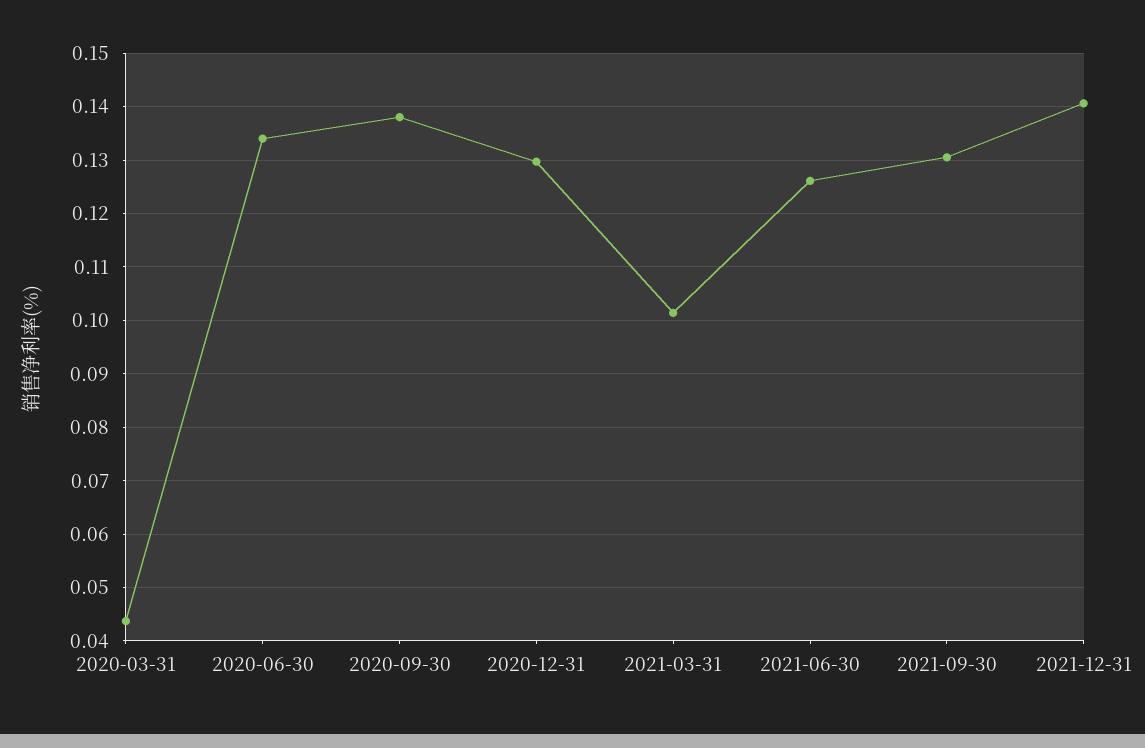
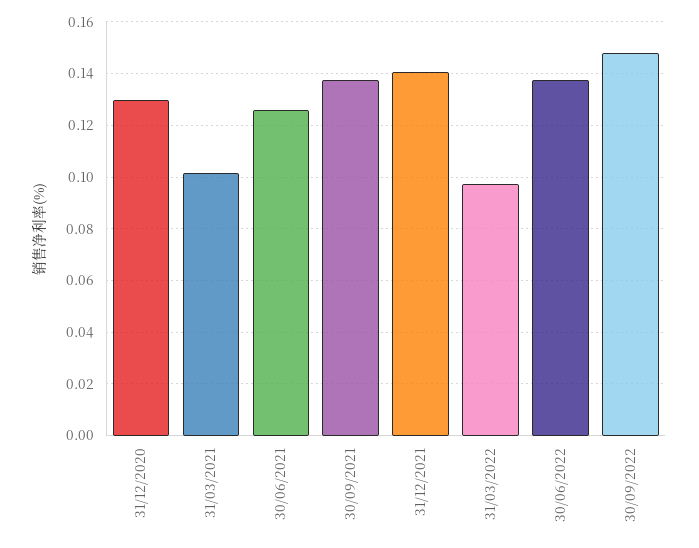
2020-03-31: 0.044 -> none
2020-06-30: 0.134 -> none
2020-09-30: 0.138 -> none
2021-09-30: 0.13 -> 0.1375
31/03/2022: none -> 0.0975
30/06/2022: none -> 0.1375
30/09/2022: none -> 0.1475

